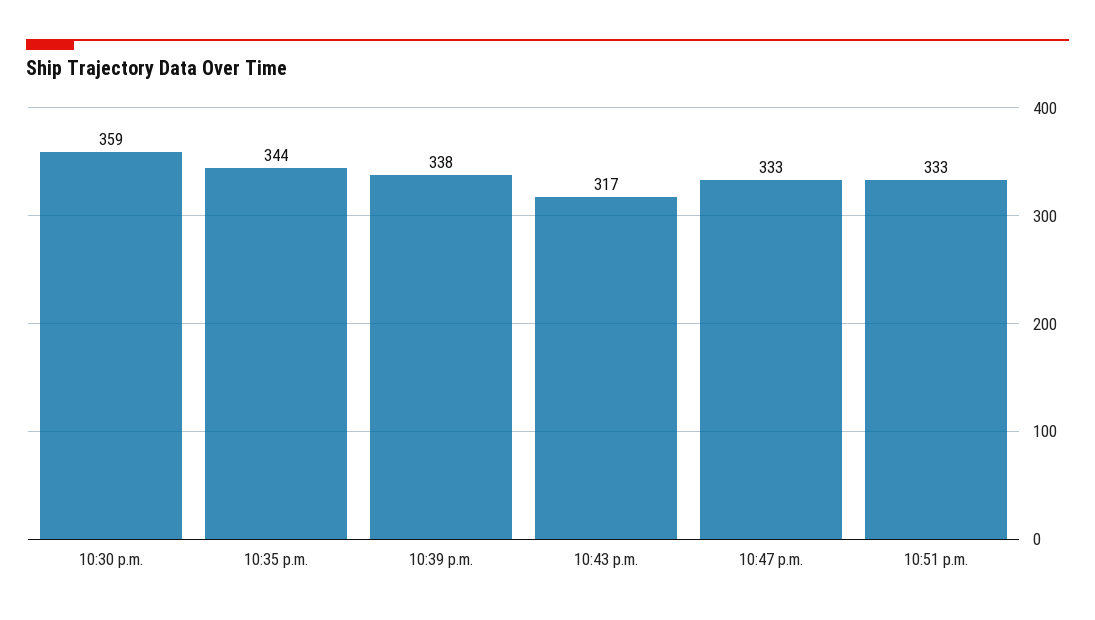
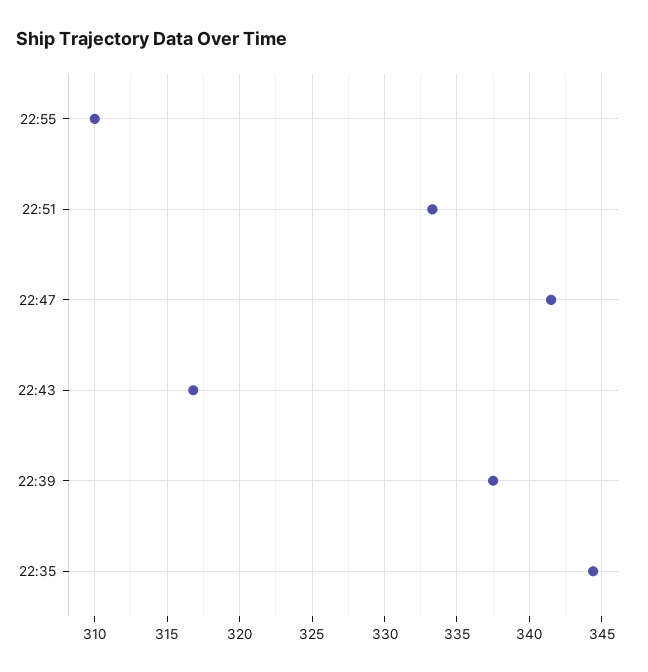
10:30 p.m.: 359 -> none
10:47 p.m.: 333 -> 341.5
22:55: none -> 310

